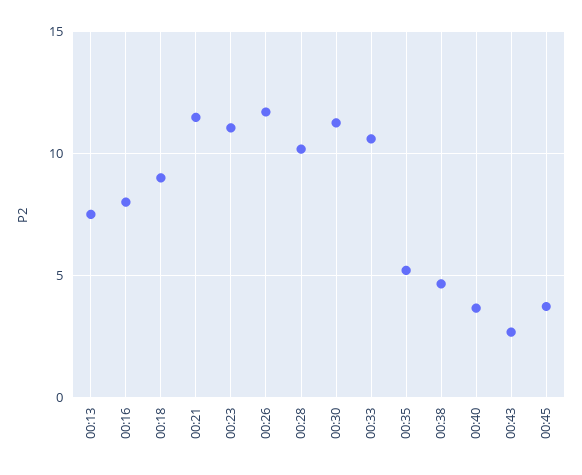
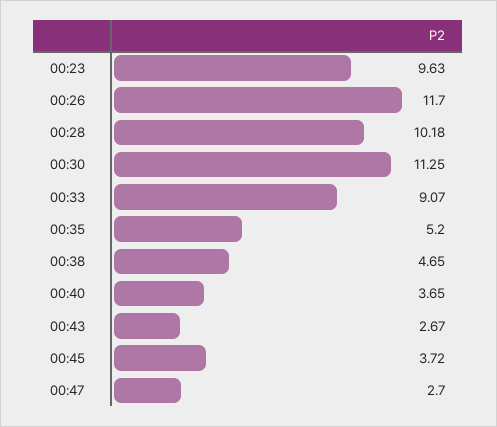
00:13: 7.5 -> none
00:16: 8 -> none
00:18: 9 -> none
00:21: 11.5 -> none
00:23: 11 -> 9.63
00:33: 10.5 -> 9.07
00:47: none -> 2.7

